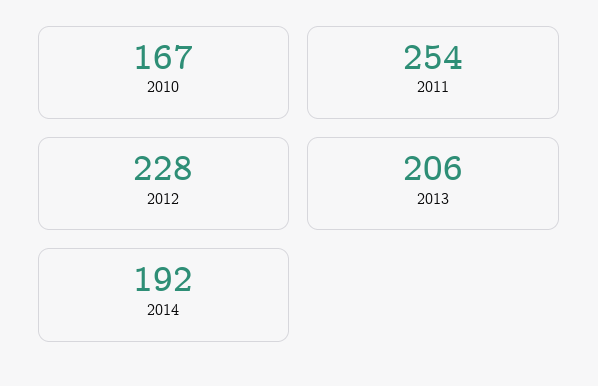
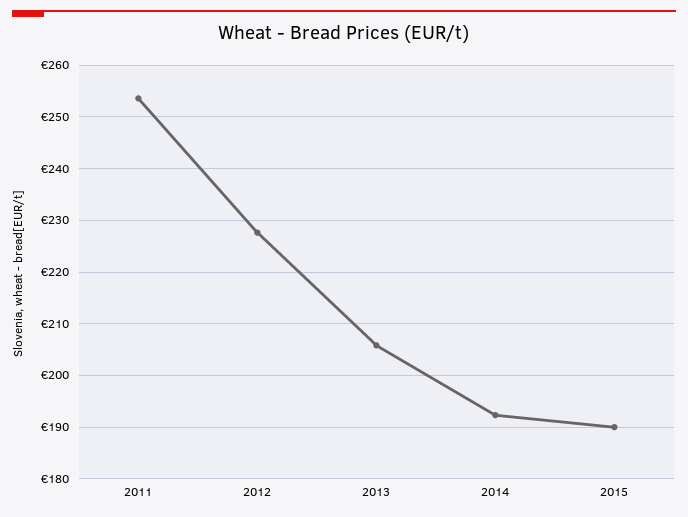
2010: 167 -> none
2015: none -> 190

